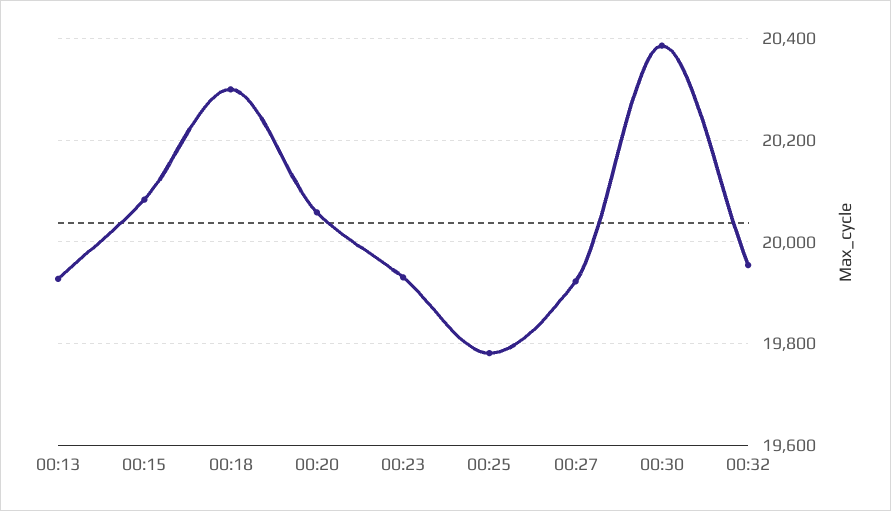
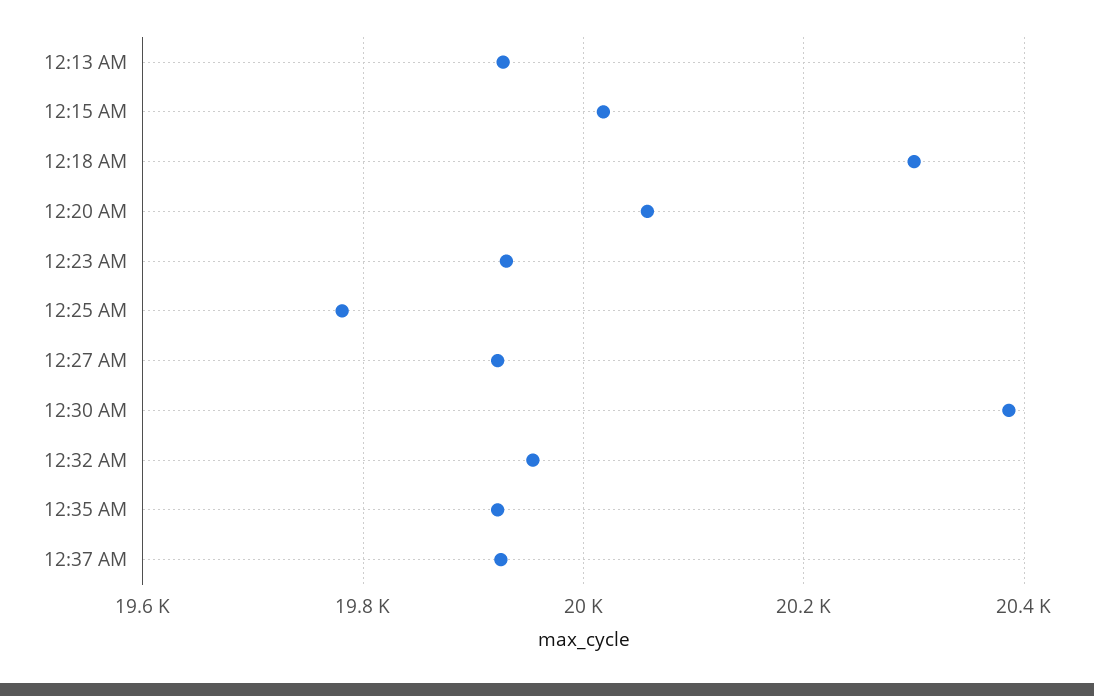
00:15: 20080 -> 20020
12:35 AM: none -> 19920
12:37 AM: none -> 19920

